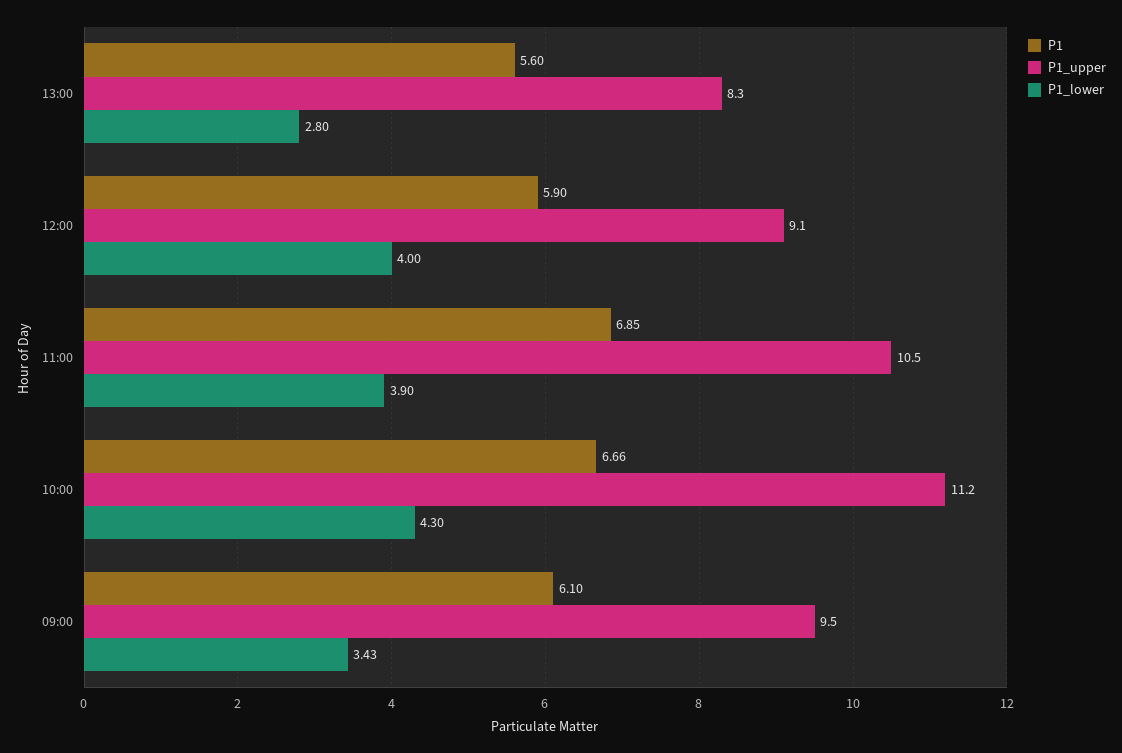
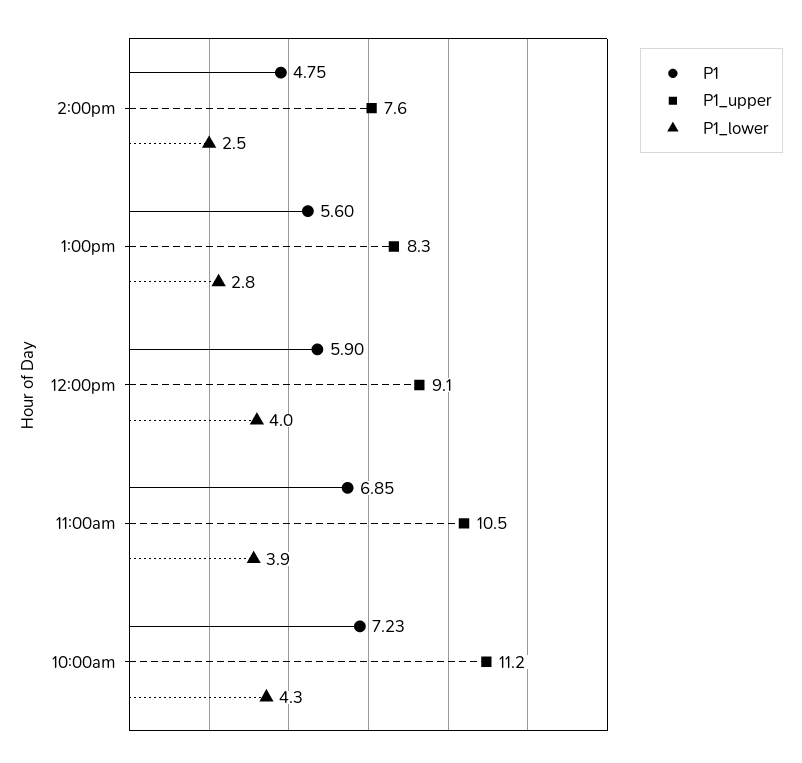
P1, 10:00: 6.66 -> 7.23
P1, 09:00: 6.1 -> none
P1_upper, 09:00: 9.5 -> none
P1_lower, 09:00: 3.43 -> none
P1, 2:00pm: none -> 4.75
P1_upper, 2:00pm: none -> 7.6
P1_lower, 2:00pm: none -> 2.5

